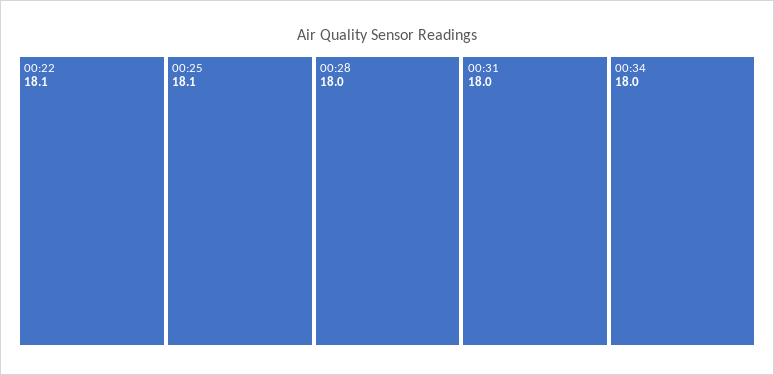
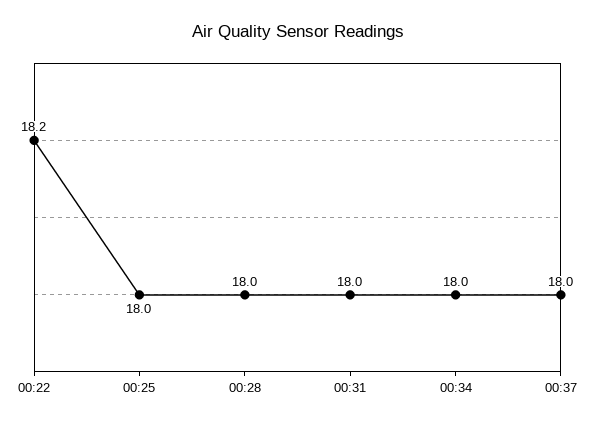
00:22: 18.1 -> 18.2
00:25: 18.1 -> 18
00:37: none -> 18

